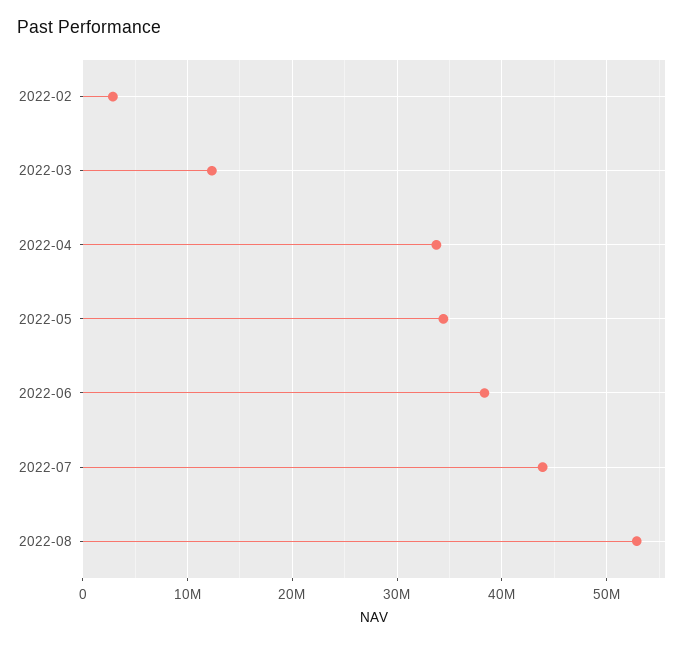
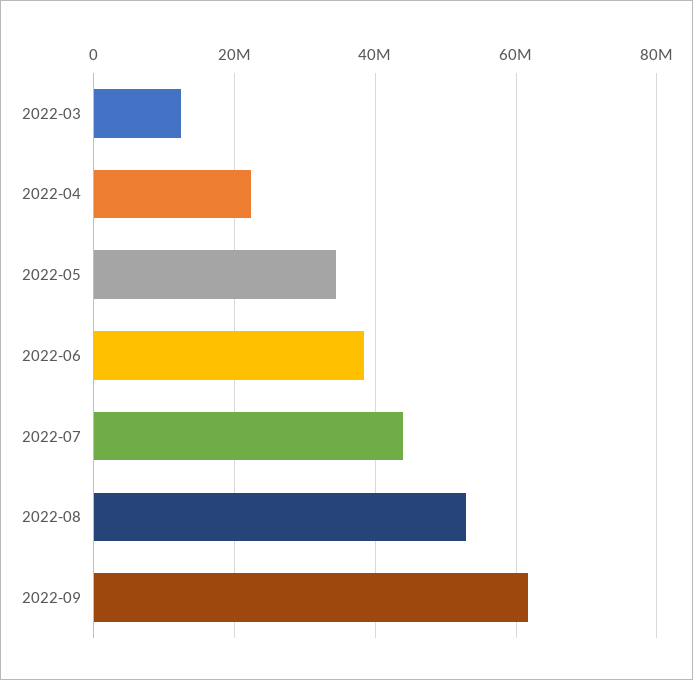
2022-02: 3000000 -> none
2022-04: 34000000 -> 22000000
2022-09: none -> 62000000

